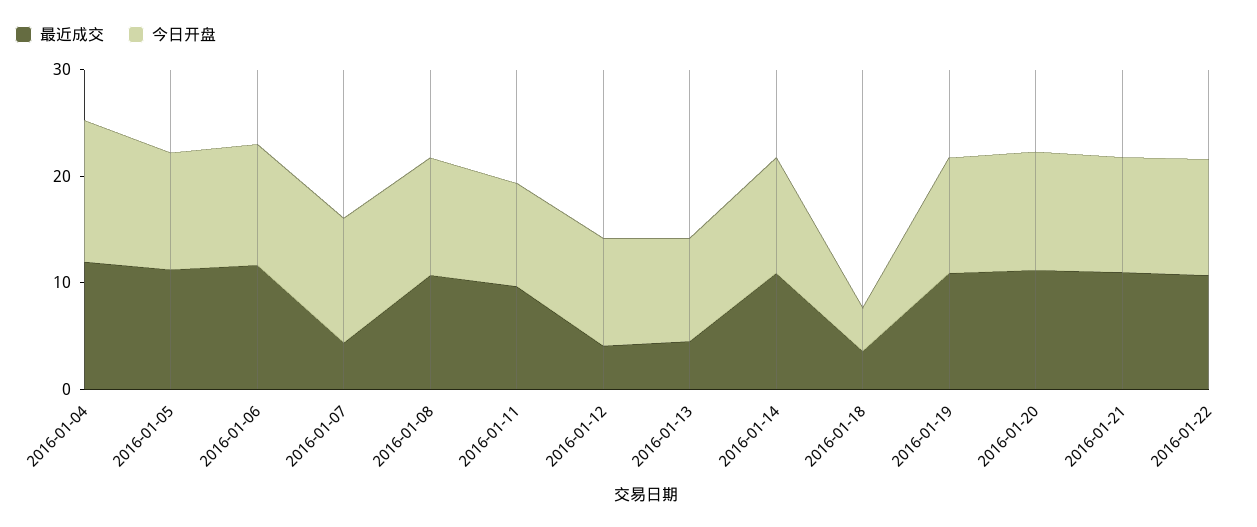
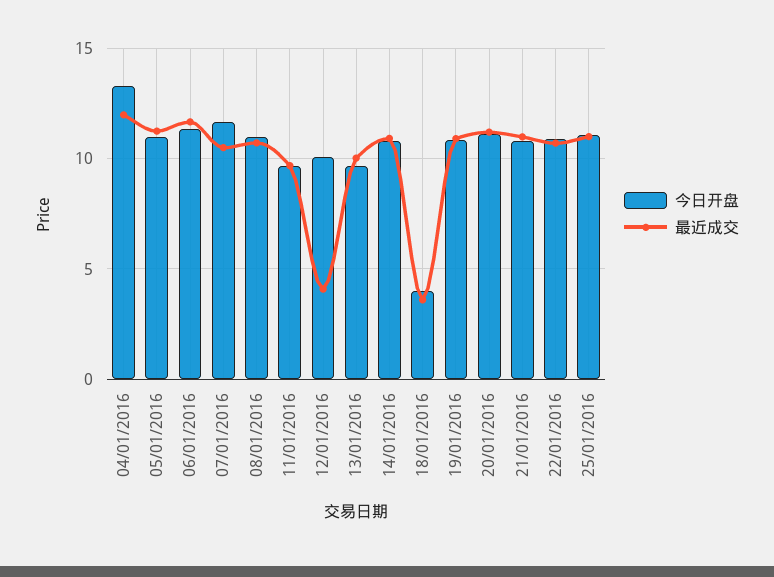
最近成交, 2016-01-07: 4 -> 10.5
最近成交, 2016-01-13: 4 -> 10
今日开盘, 25/01/2016: none -> 11
最近成交, 25/01/2016: none -> 11

